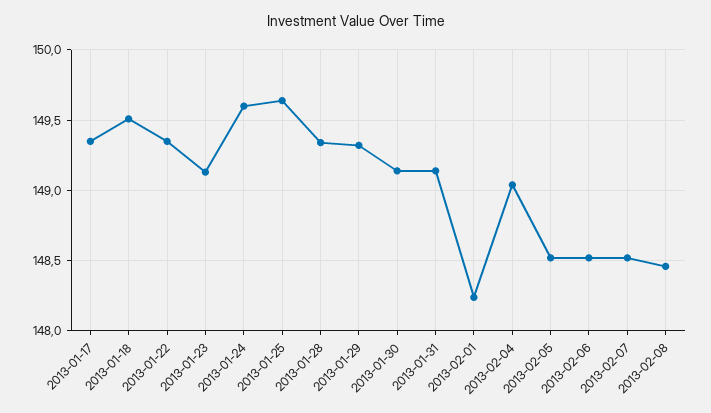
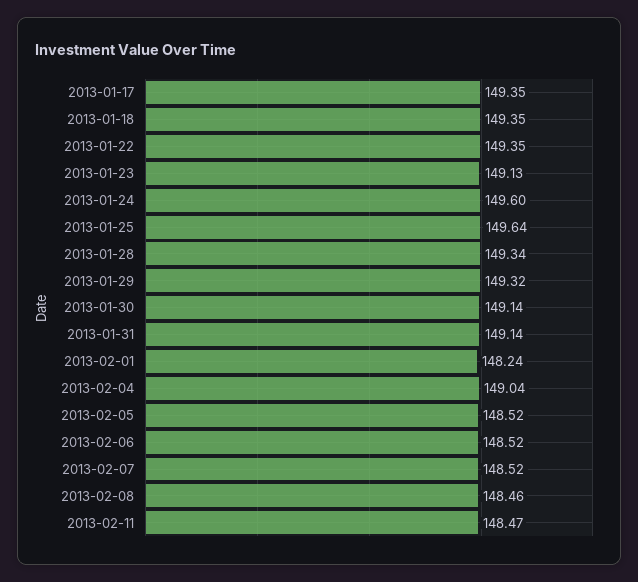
2013-01-18: 149.5 -> 149.35
2013-02-11: none -> 148.47

